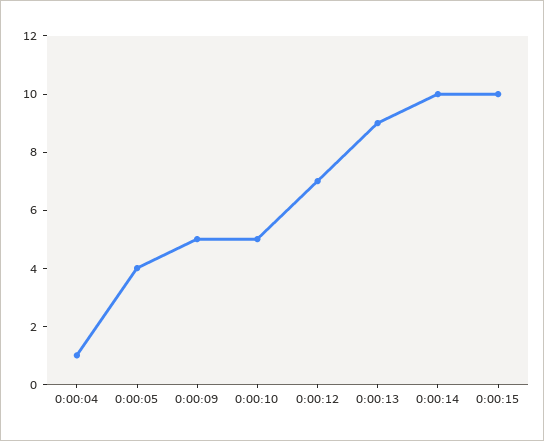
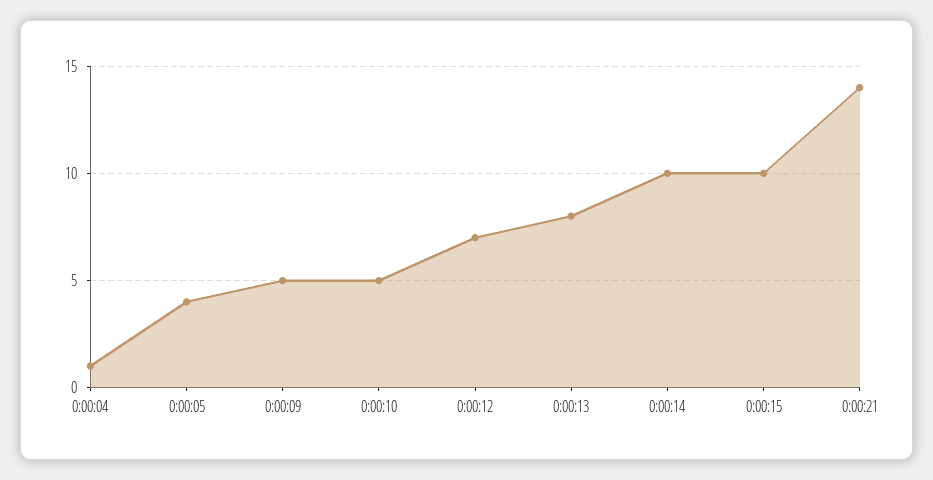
0:00:13: 9 -> 8
0:00:21: none -> 14

